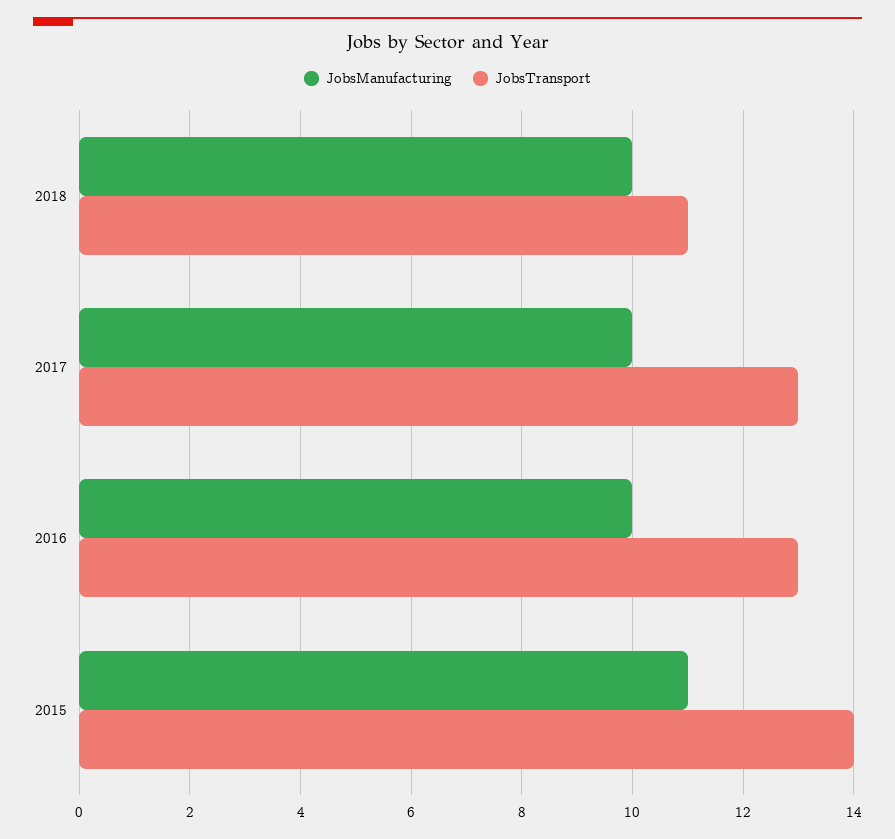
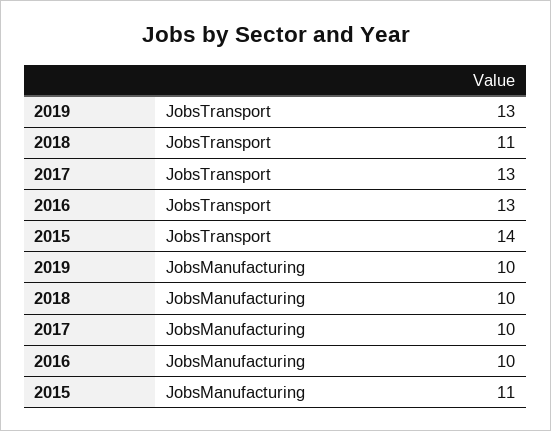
JobsTransport, 2019: none -> 13
JobsManufacturing, 2019: none -> 10

